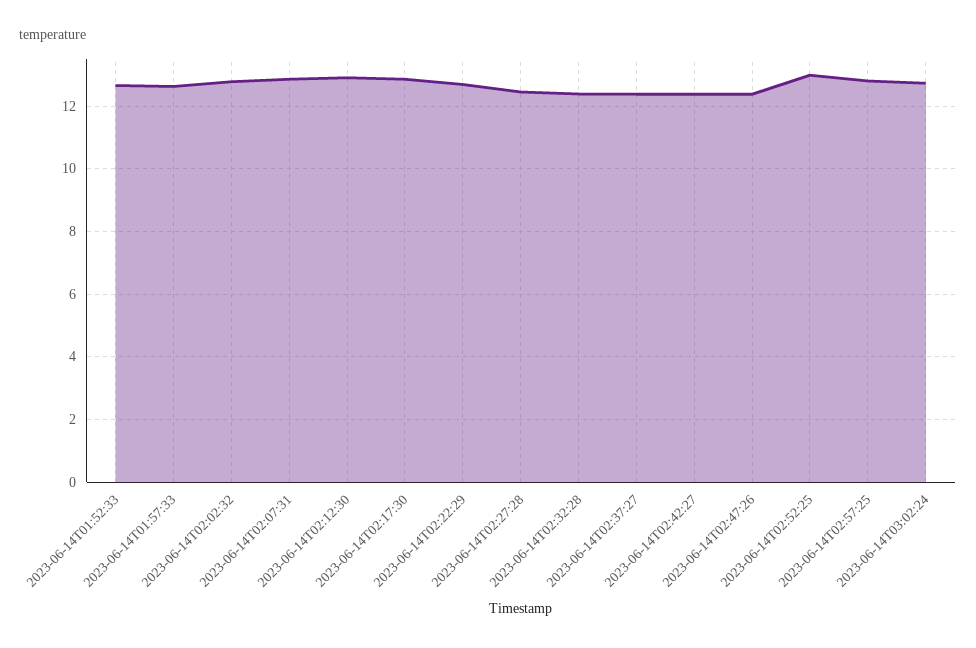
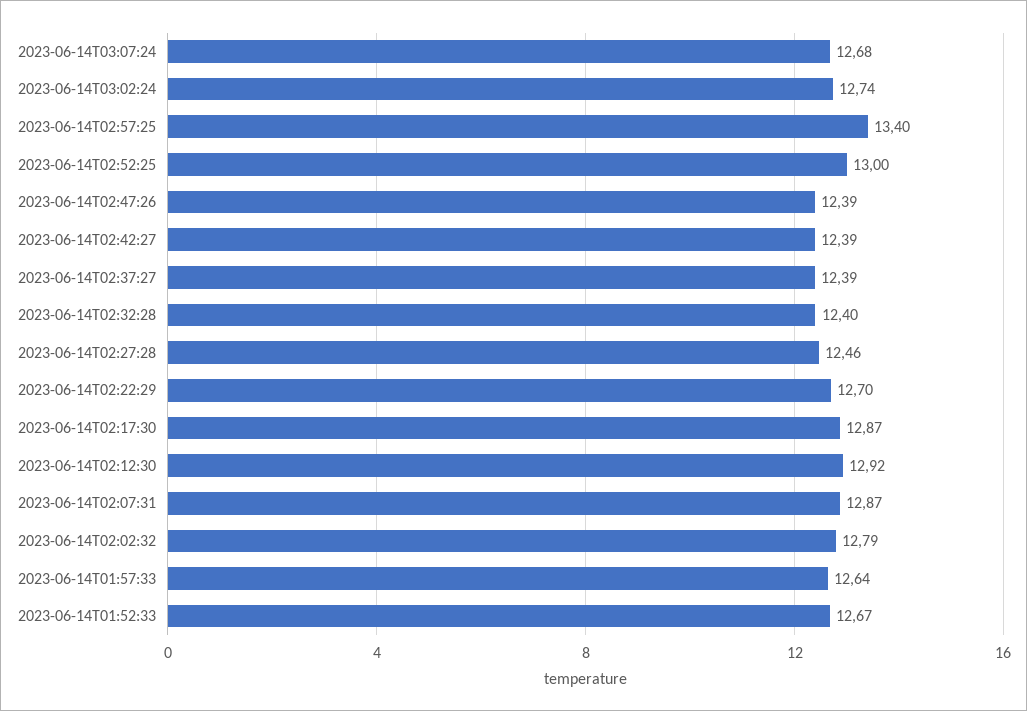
2023-06-14T02:57:25: 12.8 -> 13.4
2023-06-14T03:07:24: none -> 12.68

